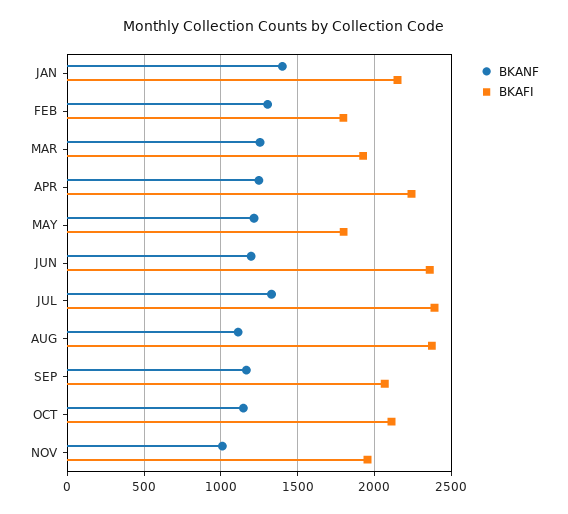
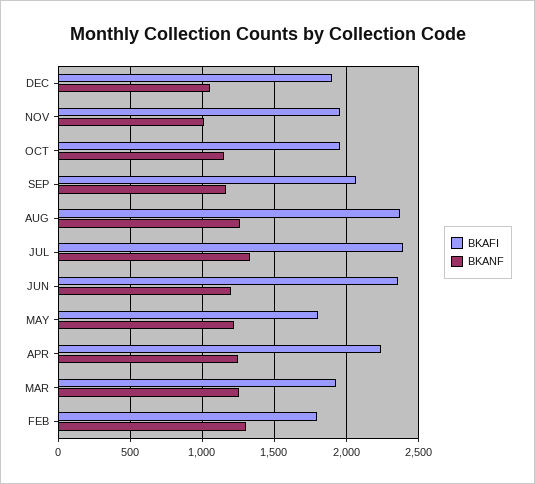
BKANF, JAN: 1400 -> none
BKAFI, JAN: 2150 -> none
BKANF, AUG: 1100 -> 1250
BKAFI, OCT: 2100 -> 1950
BKAFI, DEC: none -> 1900
BKANF, DEC: none -> 1050

